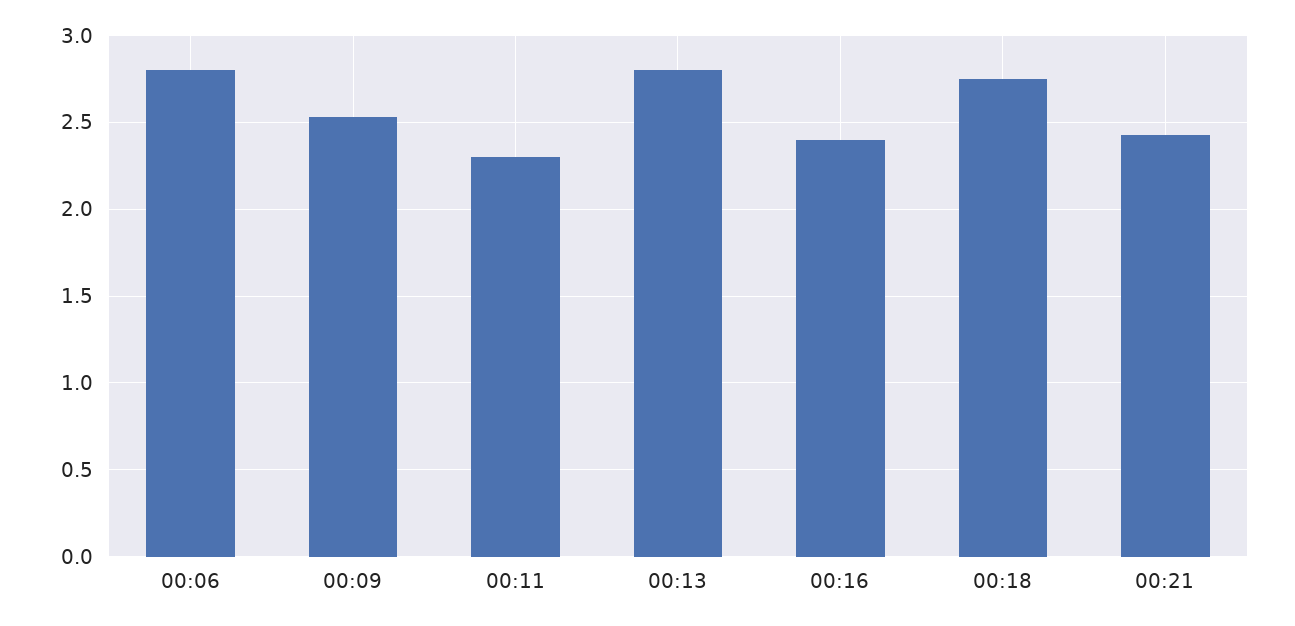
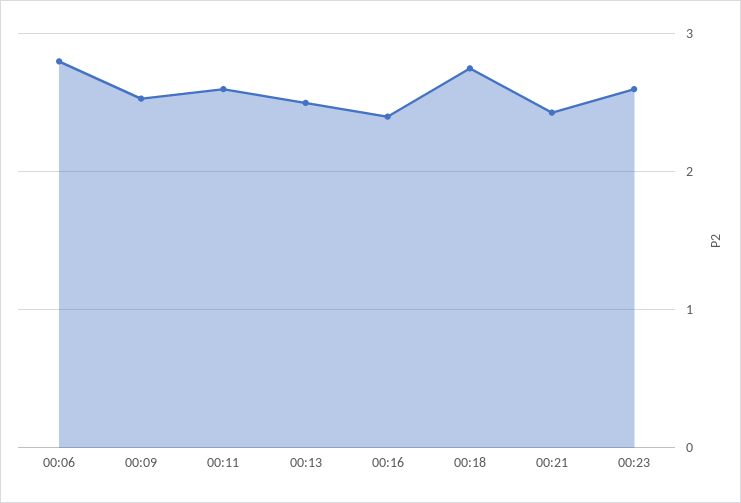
00:11: 2.3 -> 2.6
00:13: 2.8 -> 2.5
00:23: none -> 2.6

